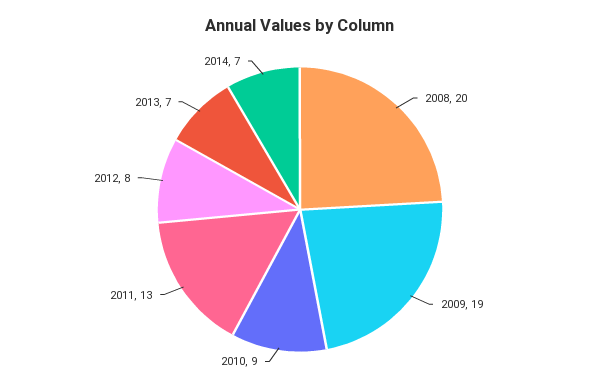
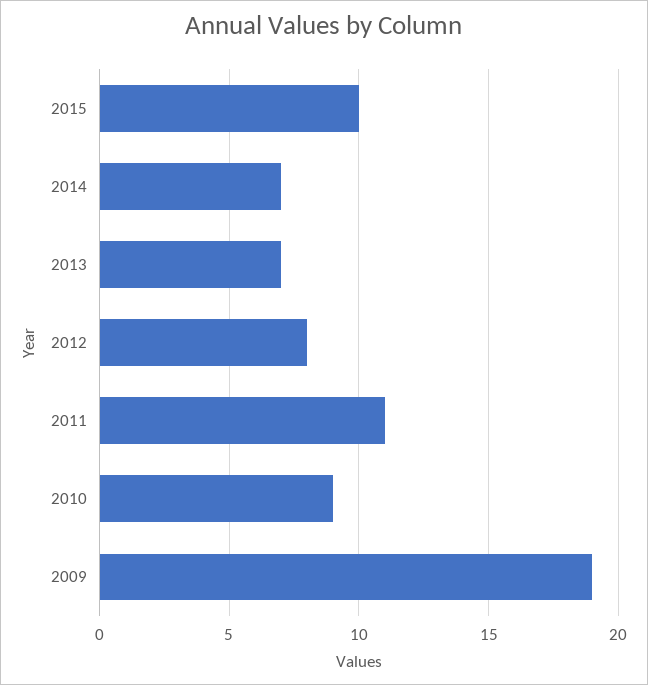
2008: 20 -> none
2011: 13 -> 11
2015: none -> 10

